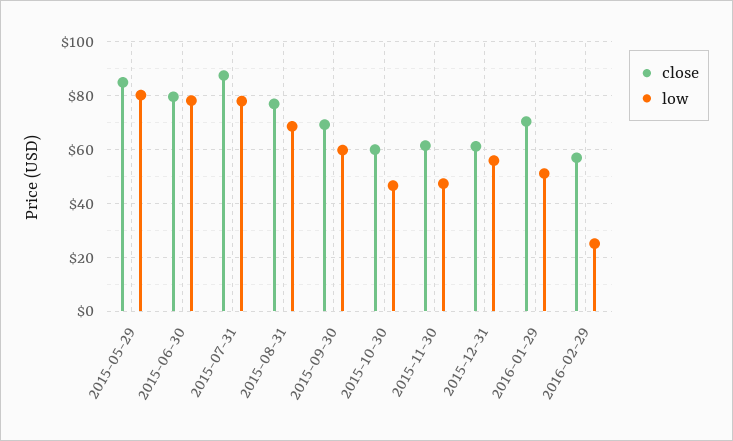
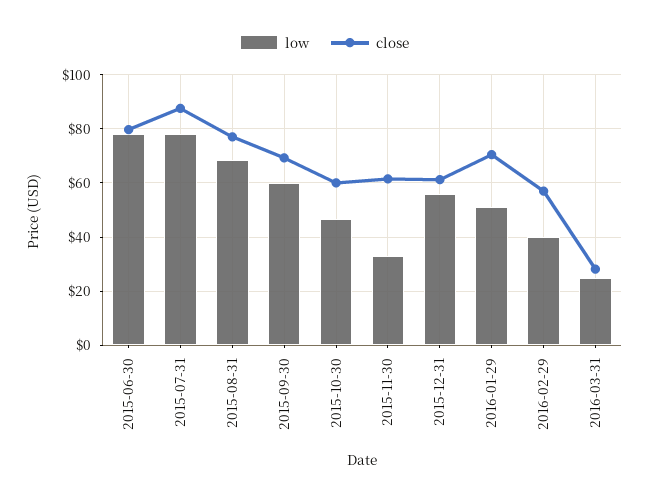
close, 2015-05-29: 85 -> none
low, 2015-05-29: 80 -> none
low, 2015-11-30: 47.5 -> 32.5
low, 2016-02-29: 25 -> 40
low, 2016-03-31: none -> 25
close, 2016-03-31: none -> 27.5

